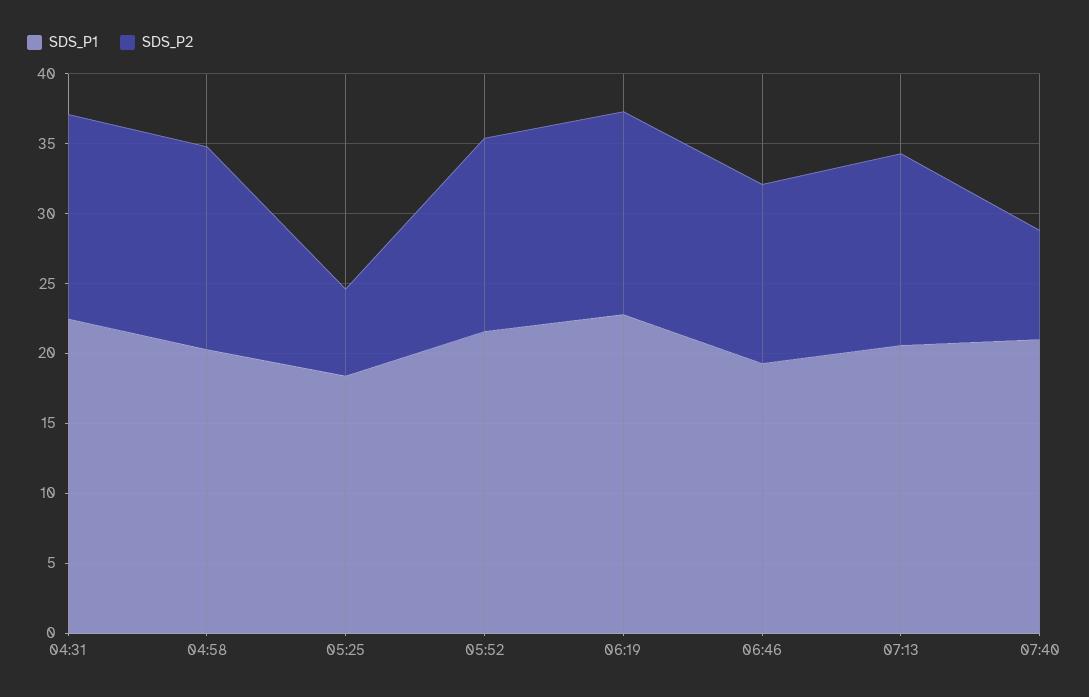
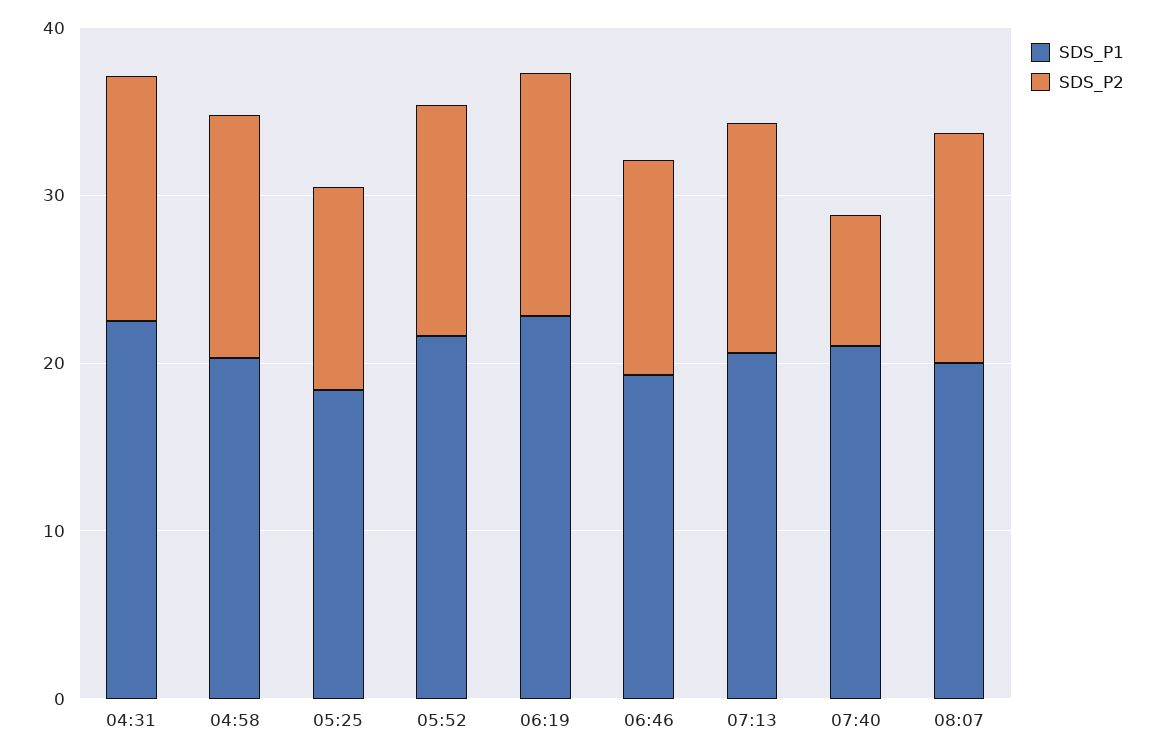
SDS_P2, 05:25: 6 -> 12
SDS_P1, 08:07: none -> 20
SDS_P2, 08:07: none -> 14

